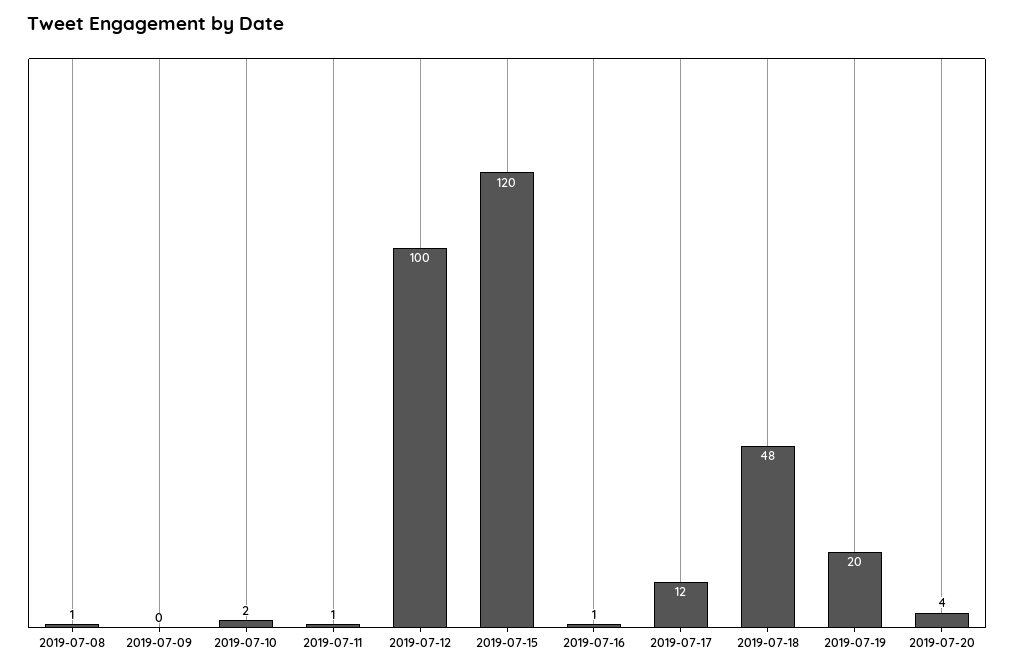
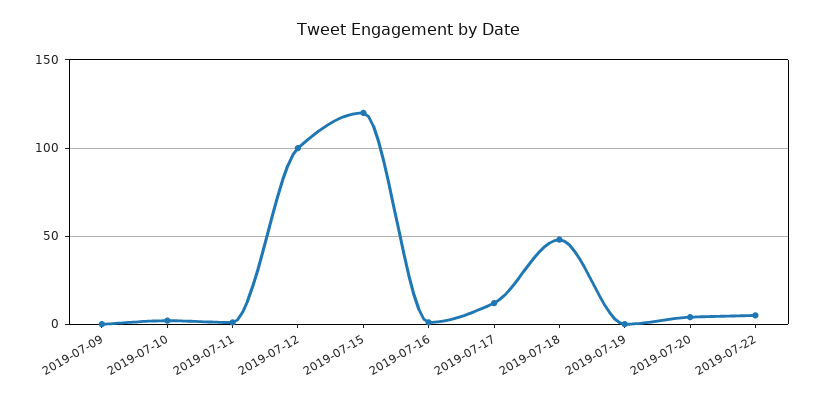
2019-07-08: 1 -> none
2019-07-19: 20 -> 0
2019-07-22: none -> 5

